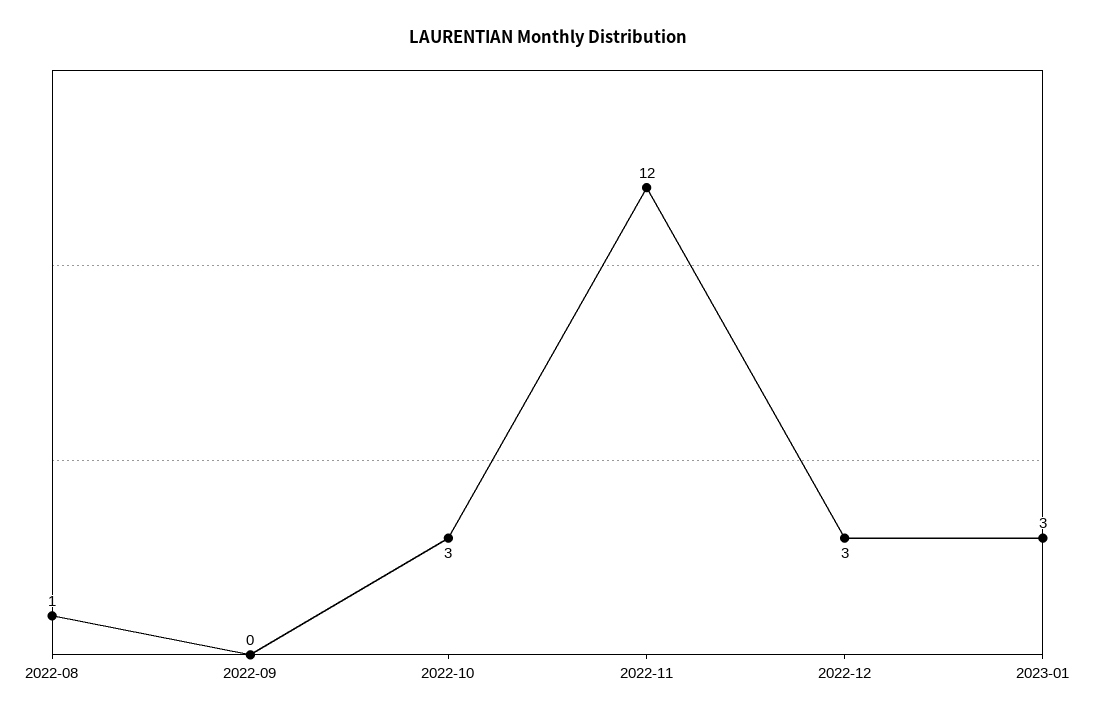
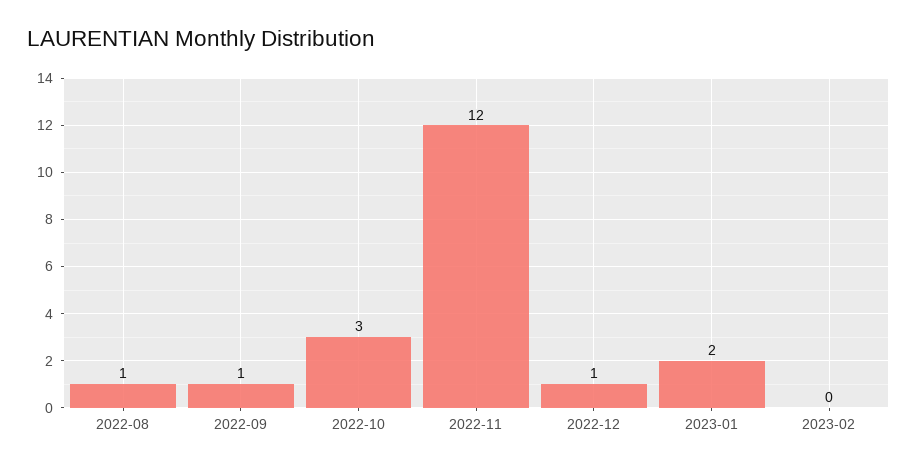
2022-09: 0 -> 1
2022-12: 3 -> 1
2023-01: 3 -> 2
2023-02: none -> 0

